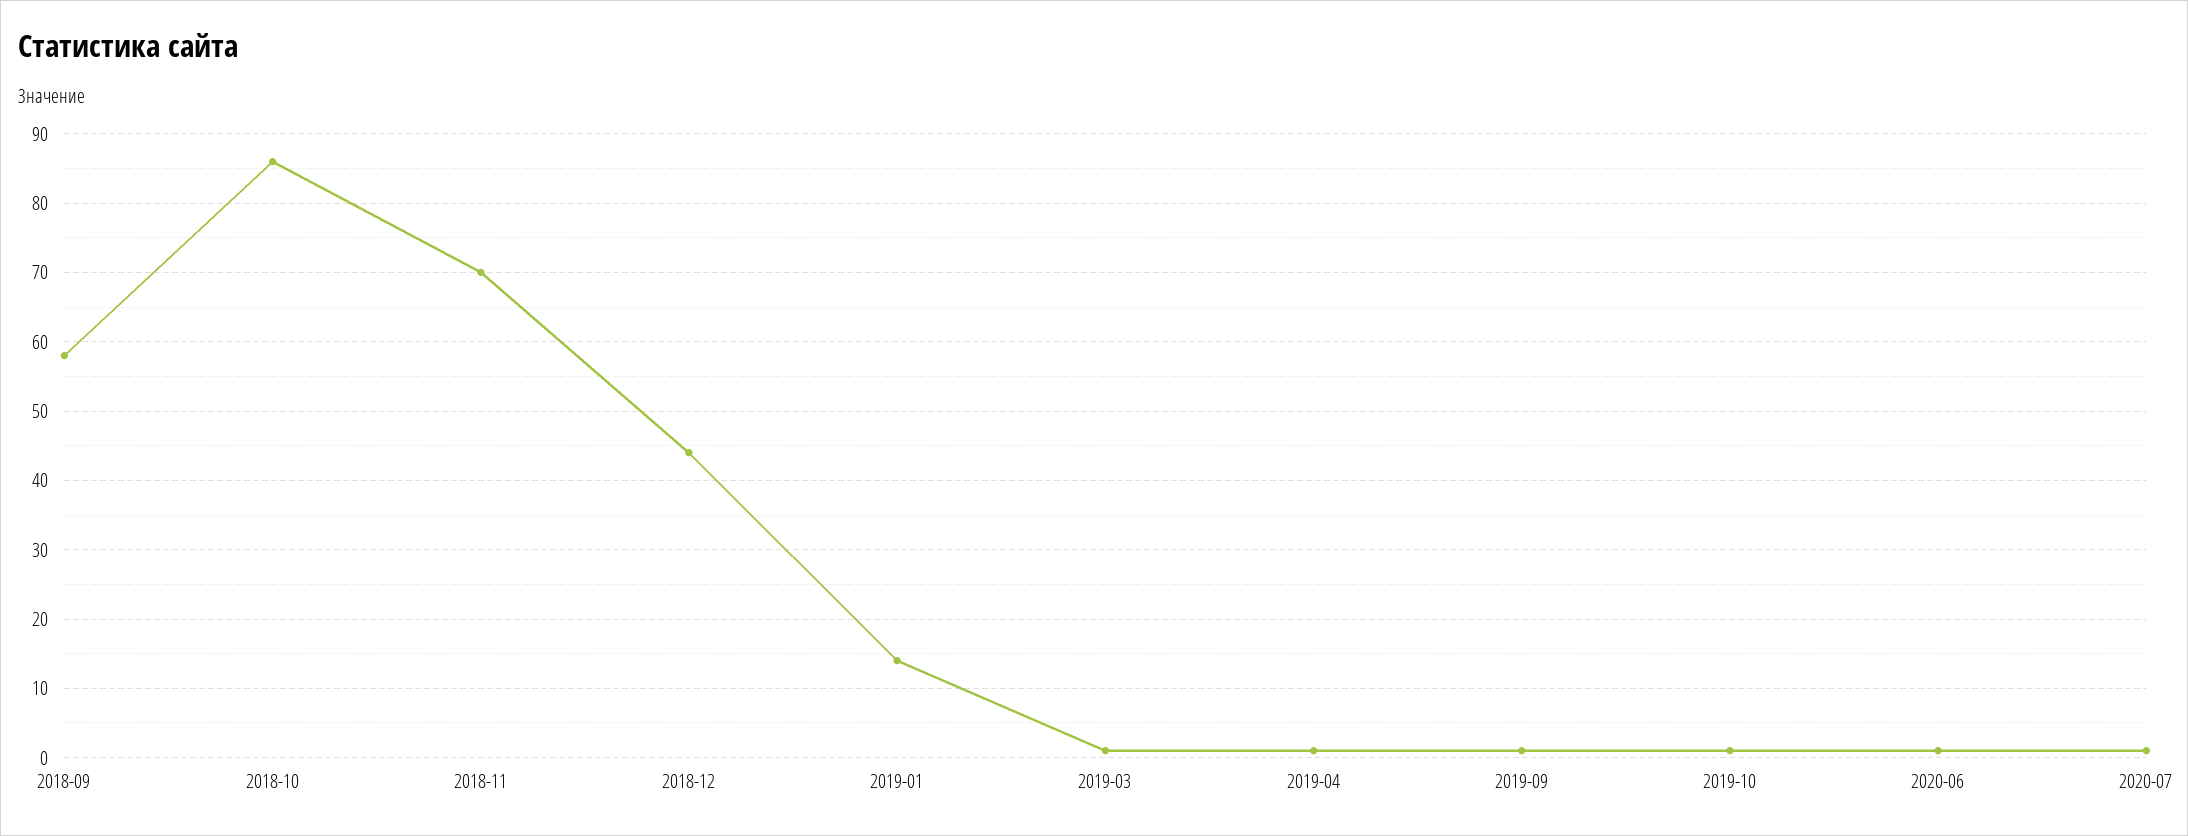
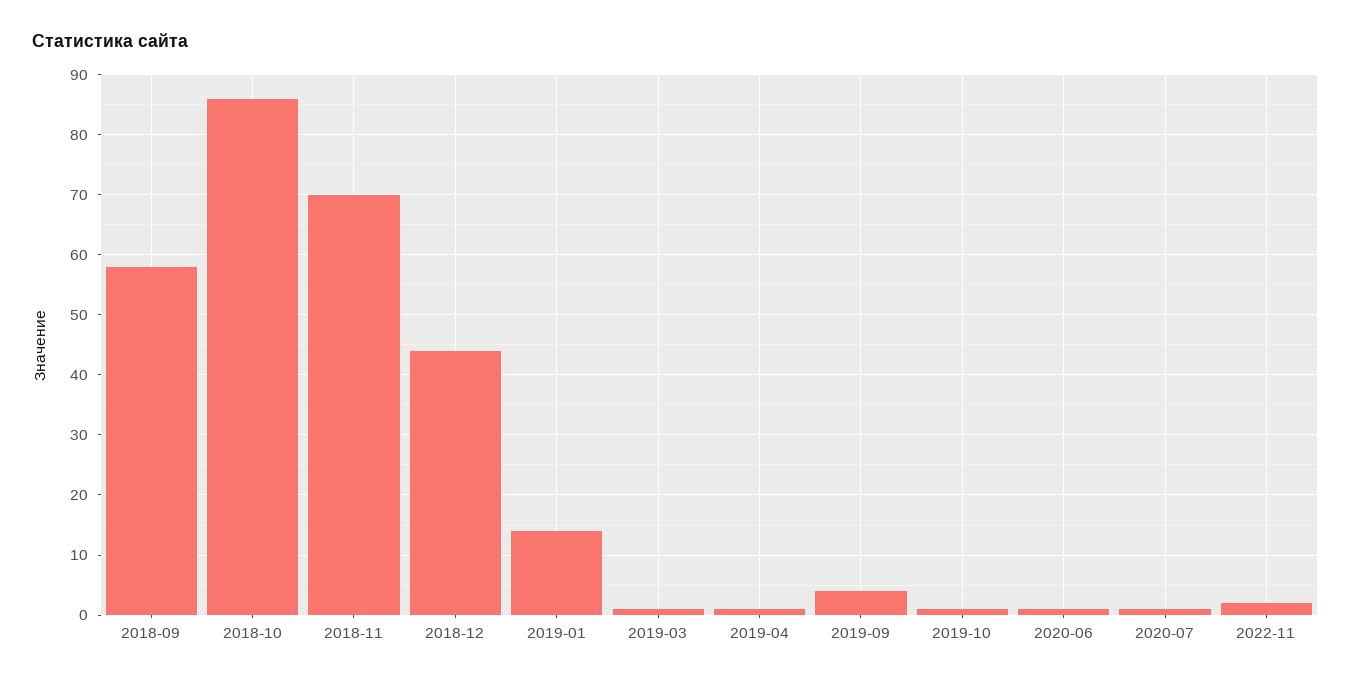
2019-09: 1 -> 4
2022-11: none -> 2

